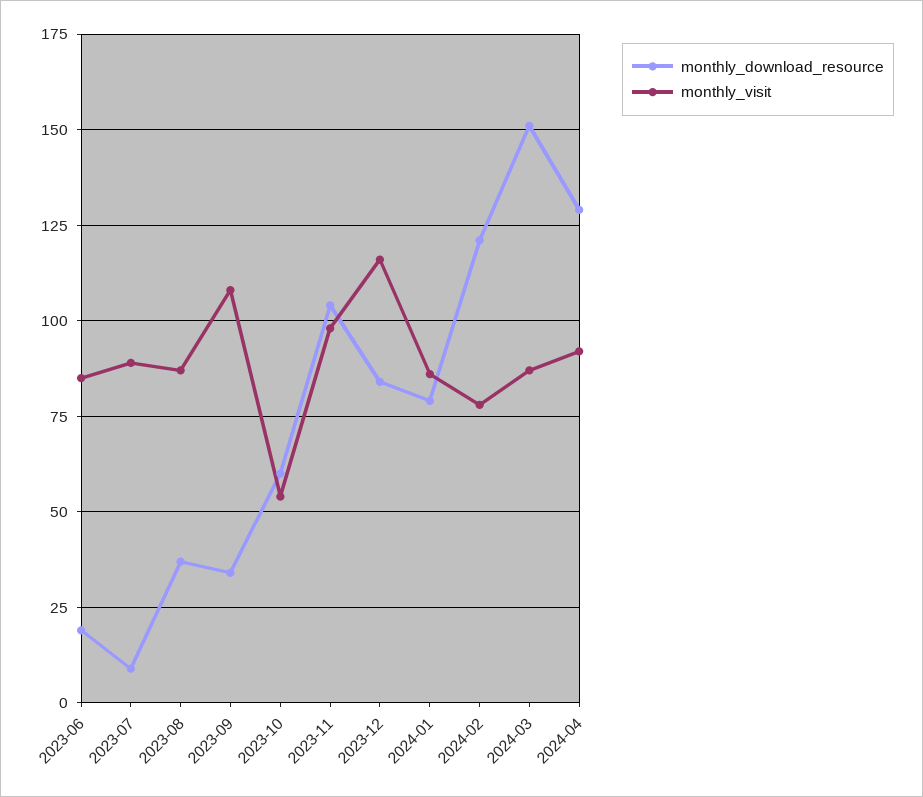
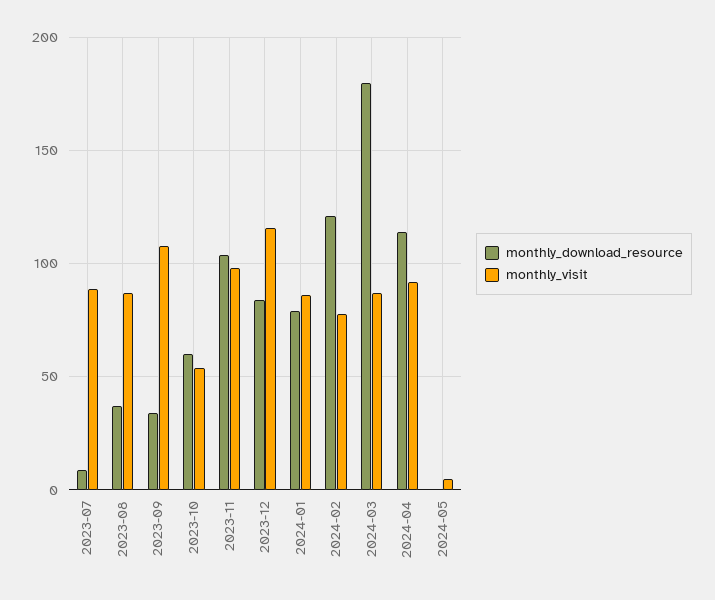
monthly_download_resource, 2023-06: 20 -> none
monthly_visit, 2023-06: 85 -> none
monthly_download_resource, 2024-03: 150 -> 180
monthly_download_resource, 2024-04: 130 -> 115
monthly_download_resource, 2024-05: none -> 0
monthly_visit, 2024-05: none -> 5

